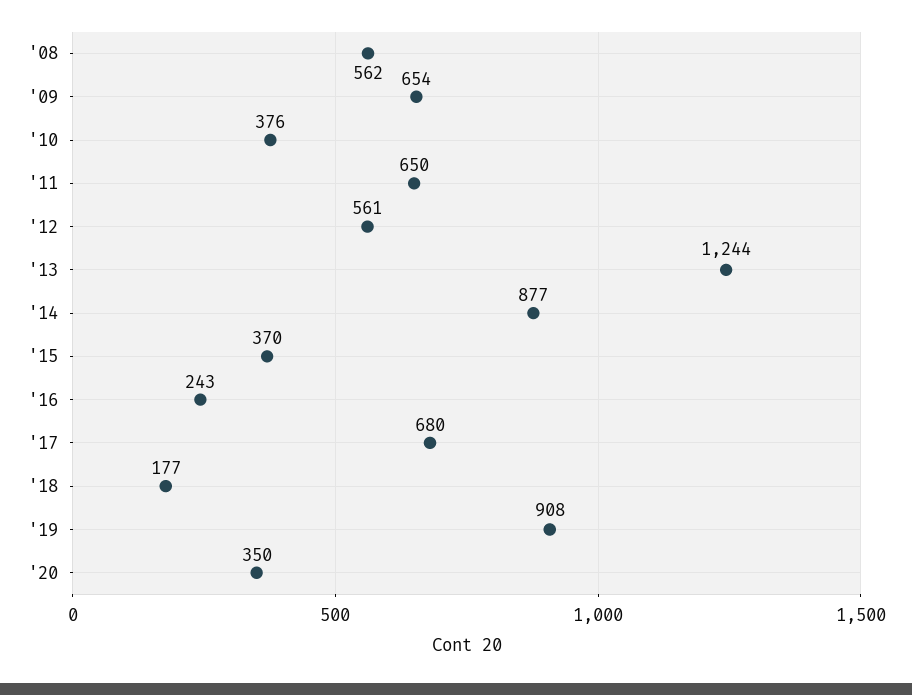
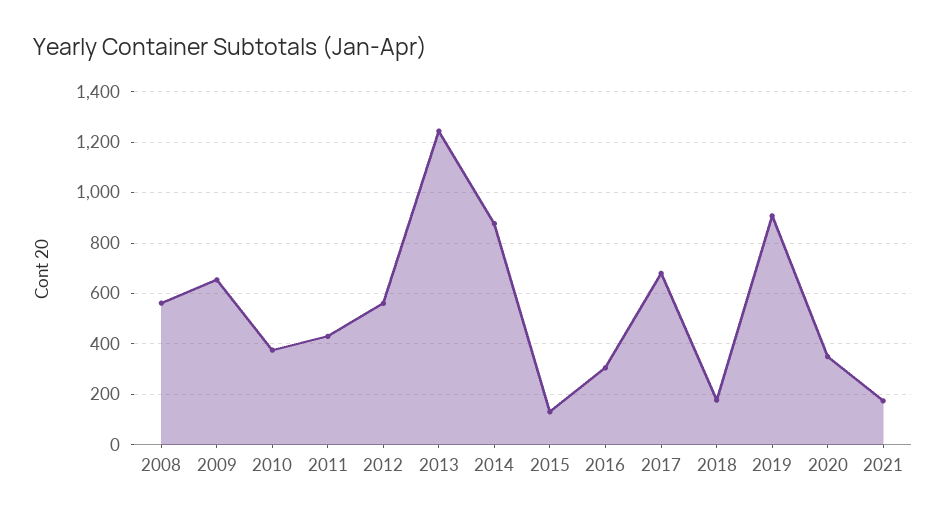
'11: 650 -> 425
'15: 370 -> 125
'16: 243 -> 300
2021: none -> 175

